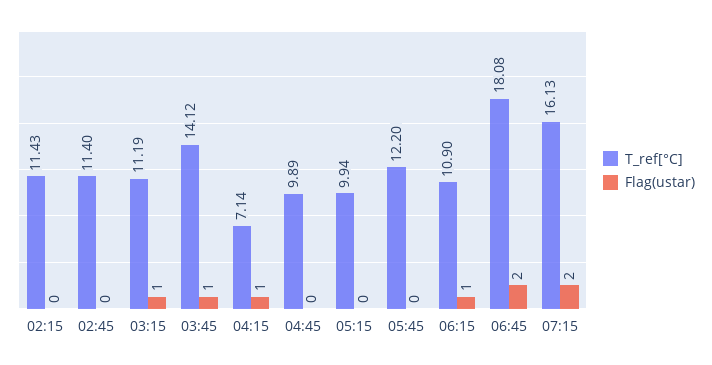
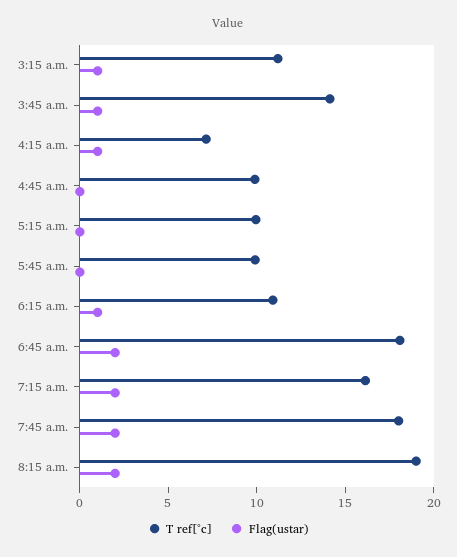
T_ref[°C], 02:15: 11.43 -> none
Flag(ustar), 02:15: 0 -> none
T_ref[°C], 02:45: 11.4 -> none
Flag(ustar), 02:45: 0 -> none
T_ref[°C], 05:45: 12.2 -> 10
T_ref[°C], 7:45 a.m.: none -> 18
Flag(ustar), 7:45 a.m.: none -> 2
T_ref[°C], 8:15 a.m.: none -> 19
Flag(ustar), 8:15 a.m.: none -> 2

